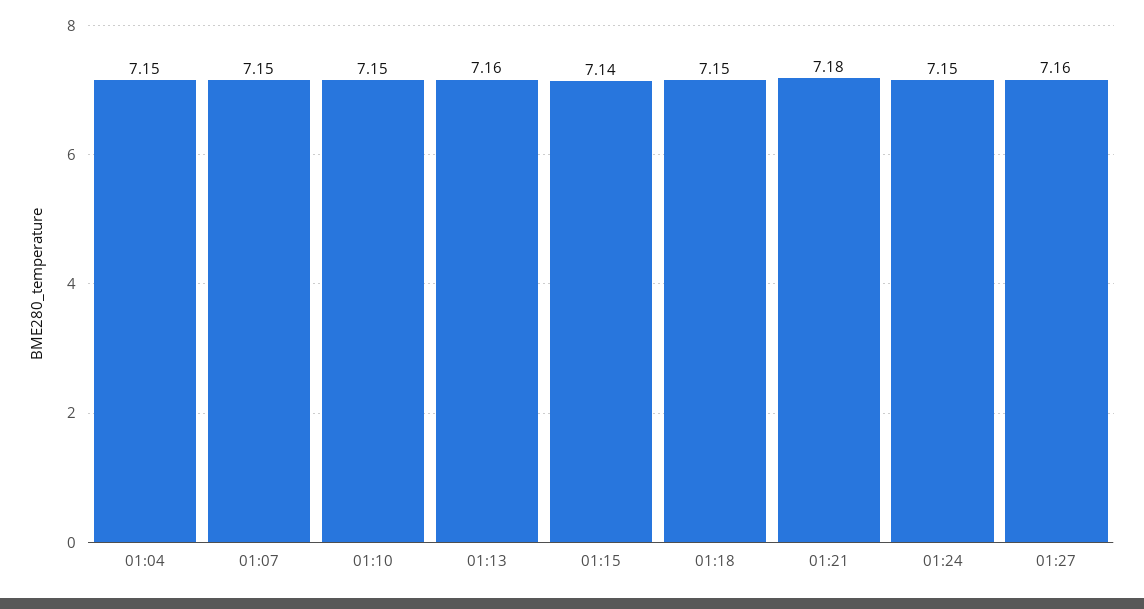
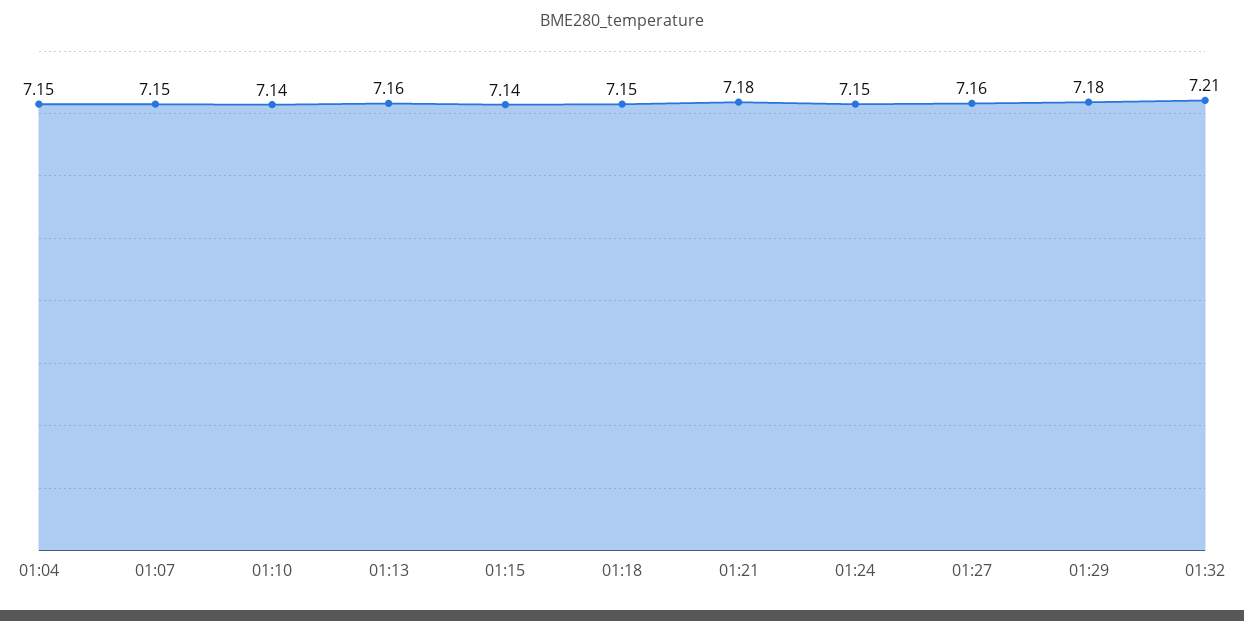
01:10: 7.15 -> 7.14
01:29: none -> 7.18
01:32: none -> 7.21

